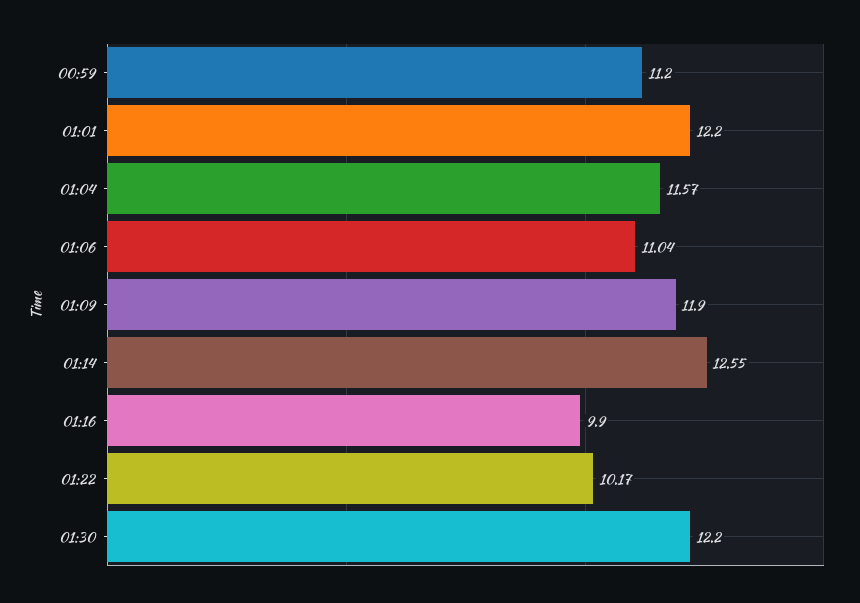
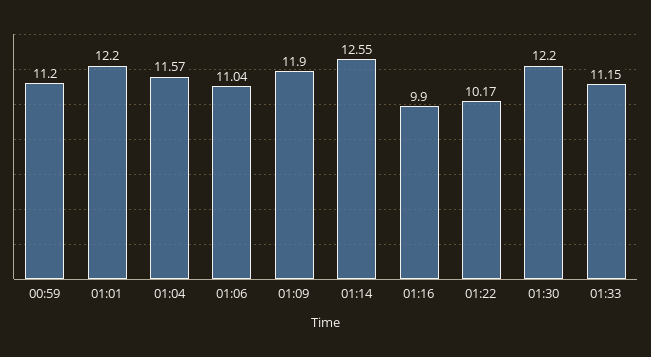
01:33: none -> 11.15

